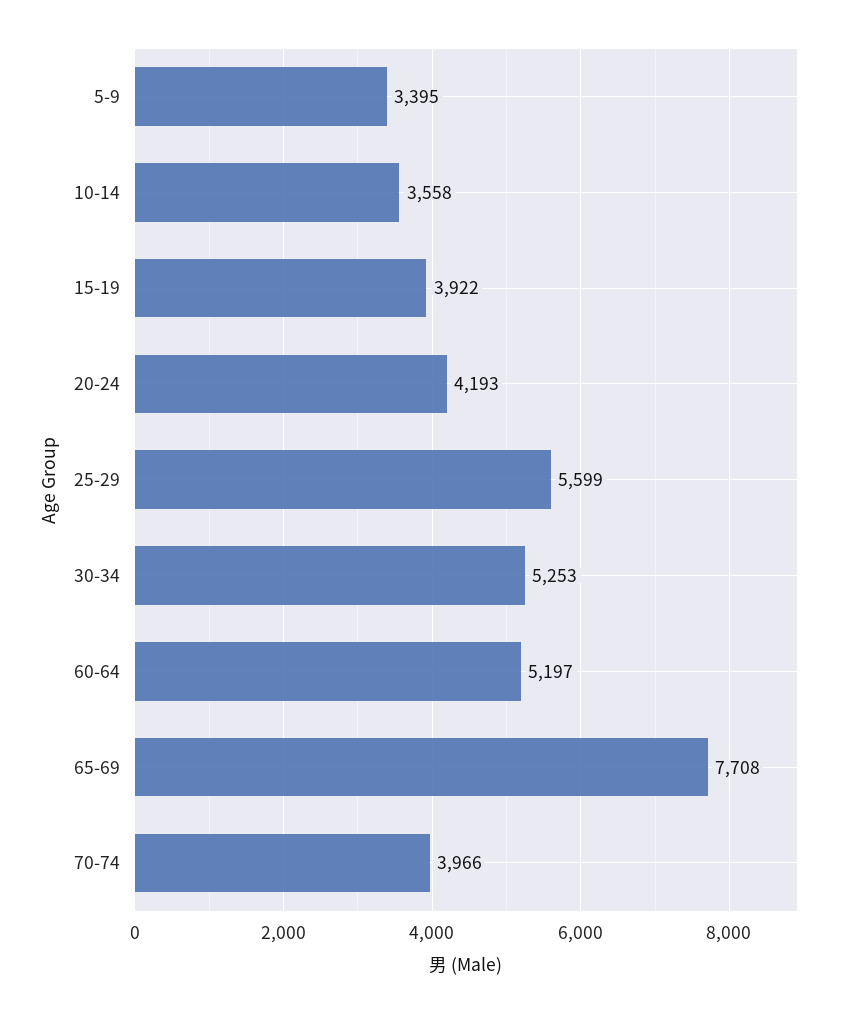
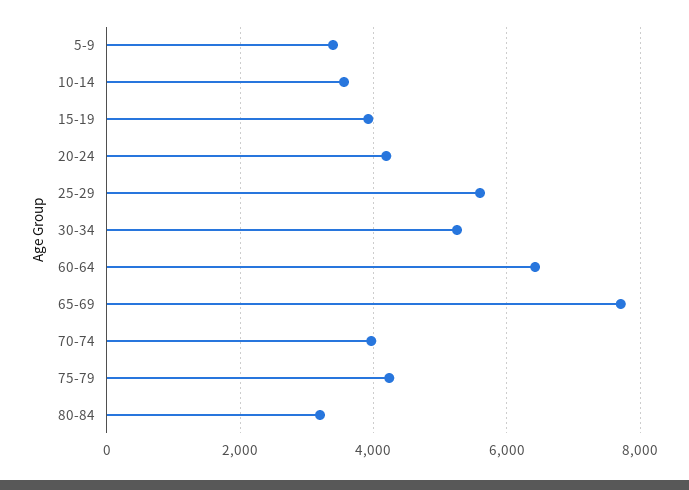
60-64: 5197 -> 6400
75-79: none -> 4200
80-84: none -> 3200

